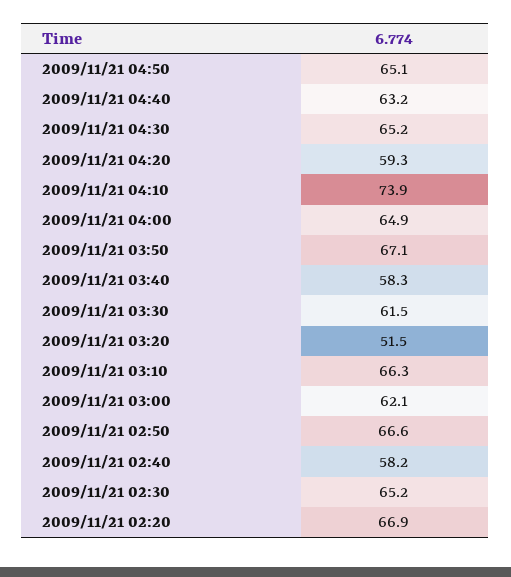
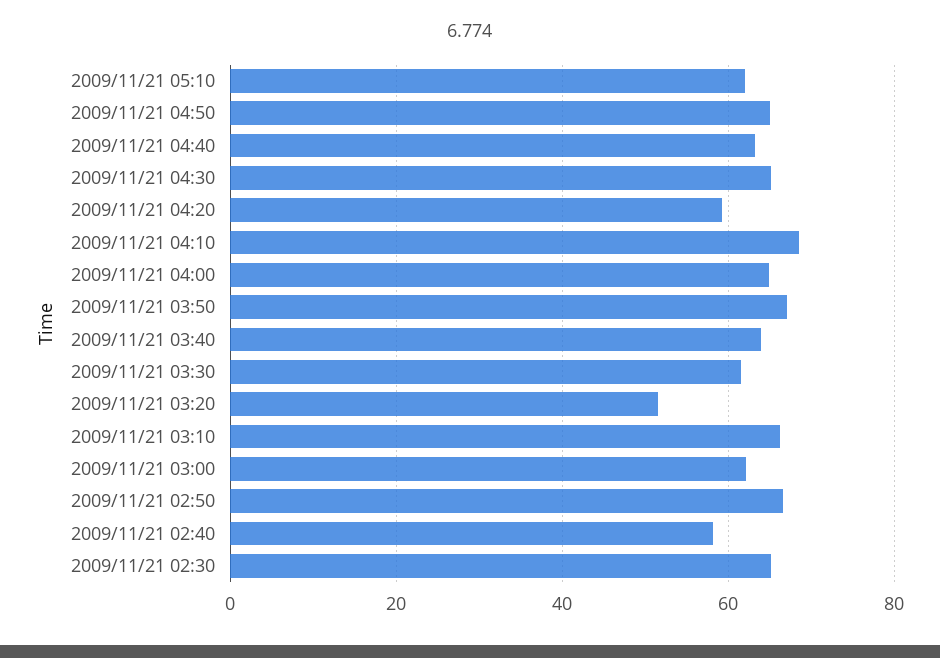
2009/11/21 04:10: 73.9 -> 68
2009/11/21 03:40: 58.3 -> 64
2009/11/21 02:20: 66.9 -> none
2009/11/21 05:10: none -> 62

